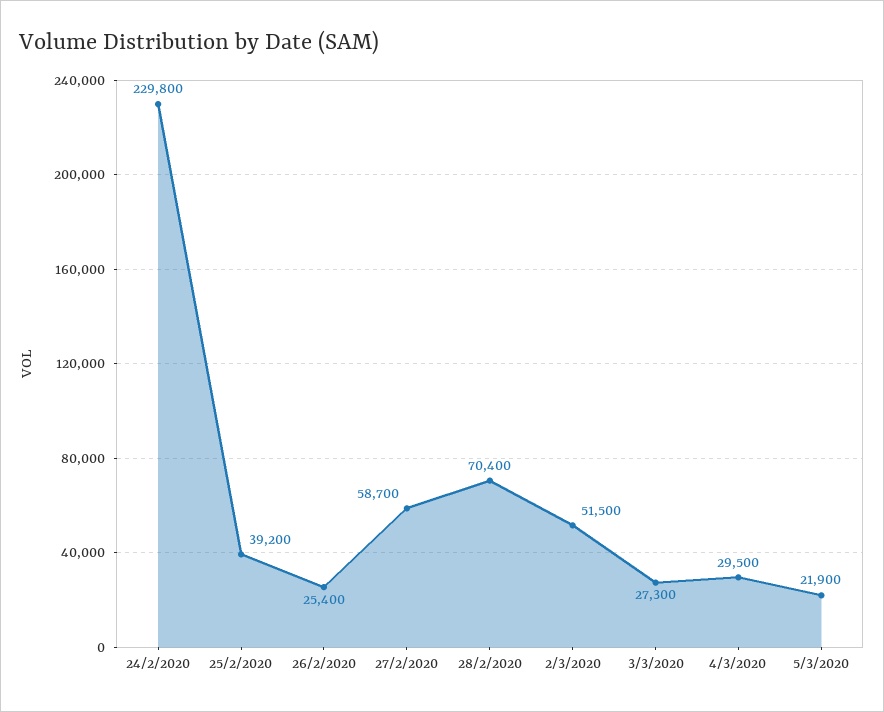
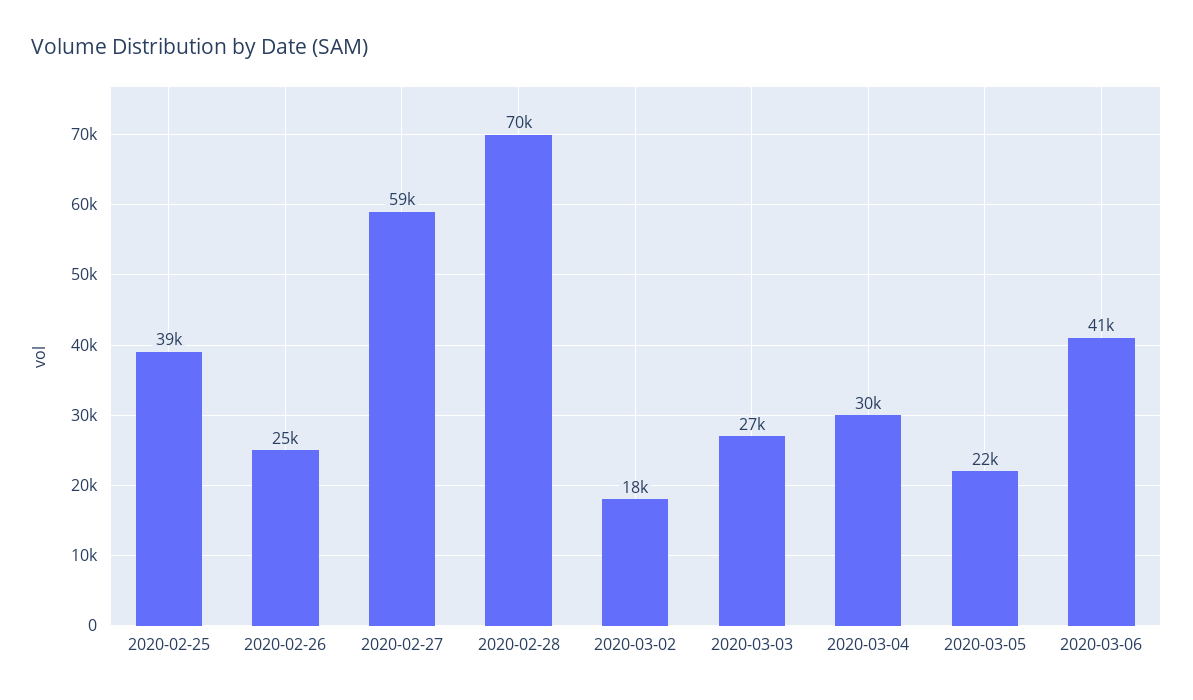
24/2/2020: 229800 -> none
2/3/2020: 51500 -> 18000
2020-03-06: none -> 41000

